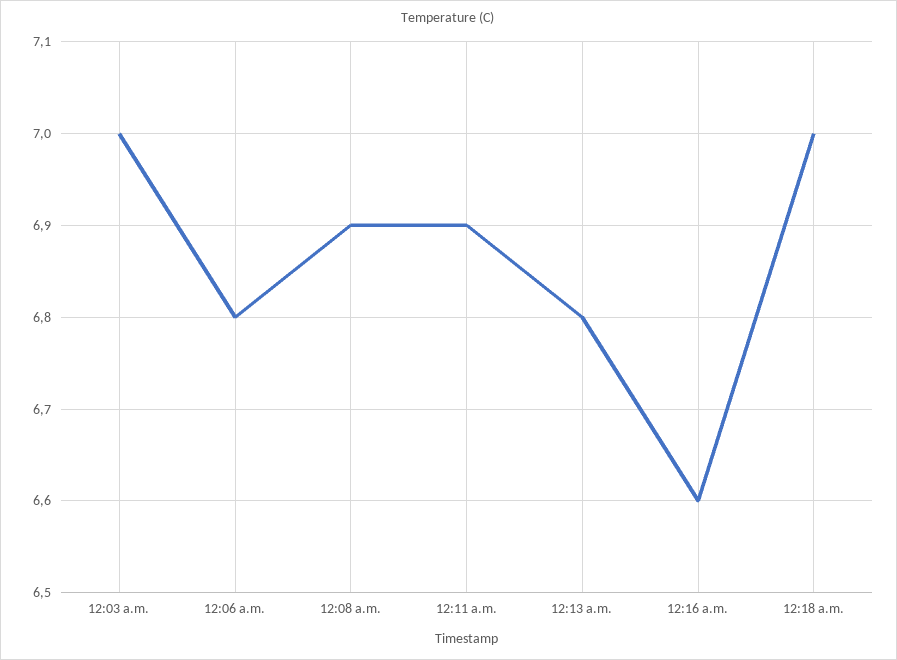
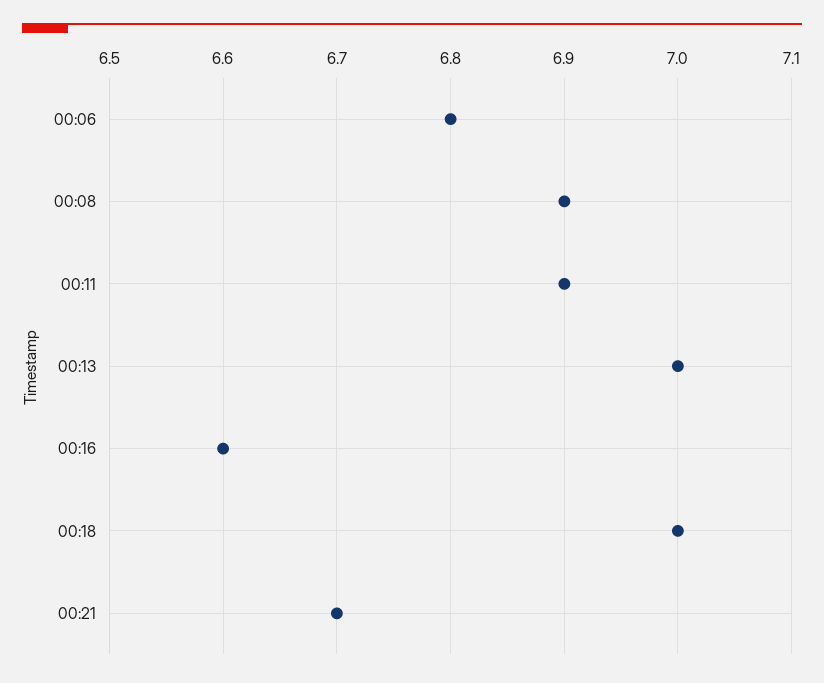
12:03 a.m.: 7 -> none
12:13 a.m.: 6.8 -> 7
00:21: none -> 6.7

